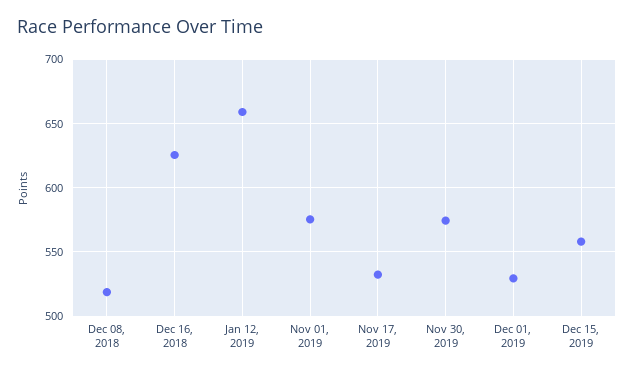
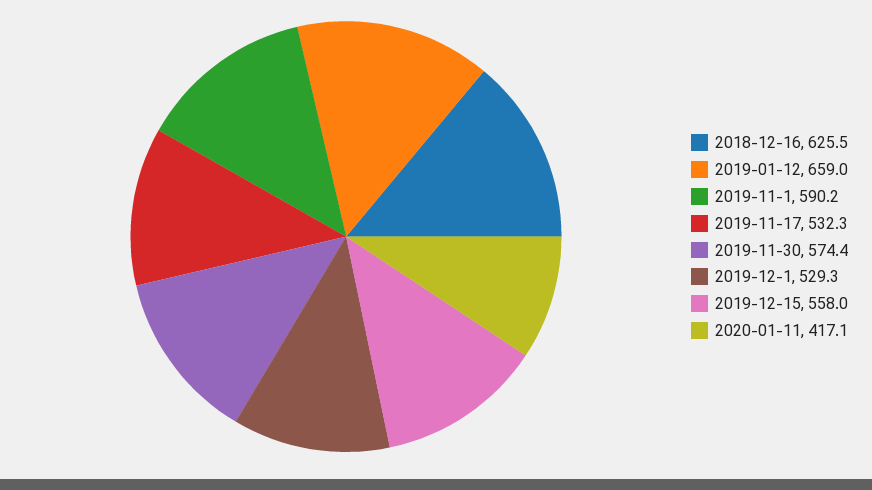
Dec 08, 2018: 520 -> none
Nov 01, 2019: 575 -> 590.2
2020-01-11: none -> 417.1

